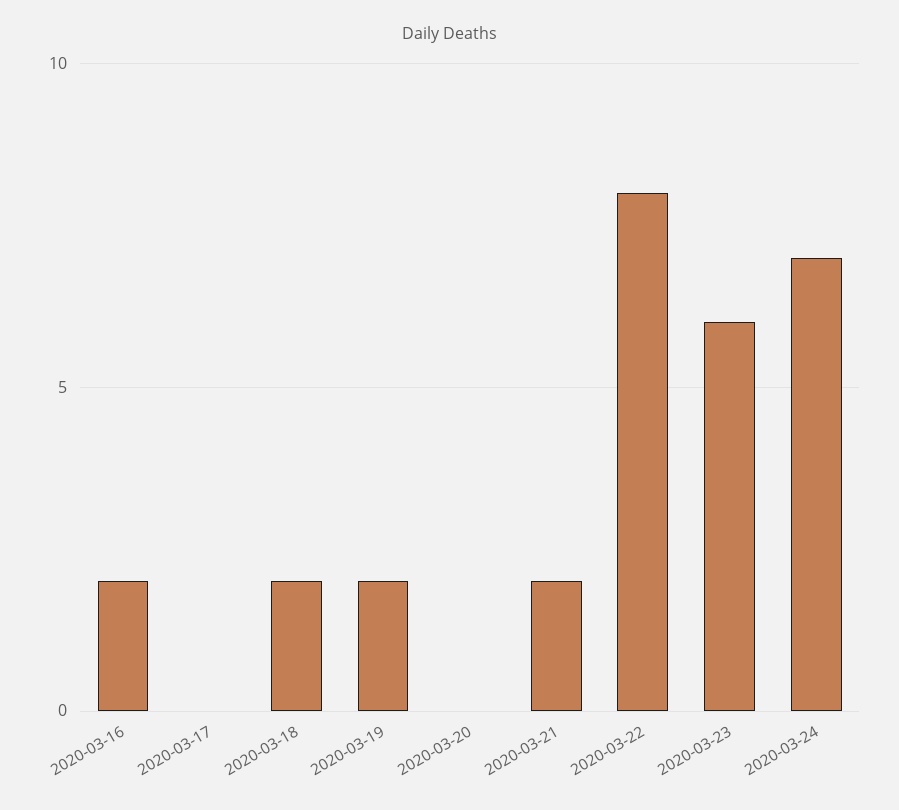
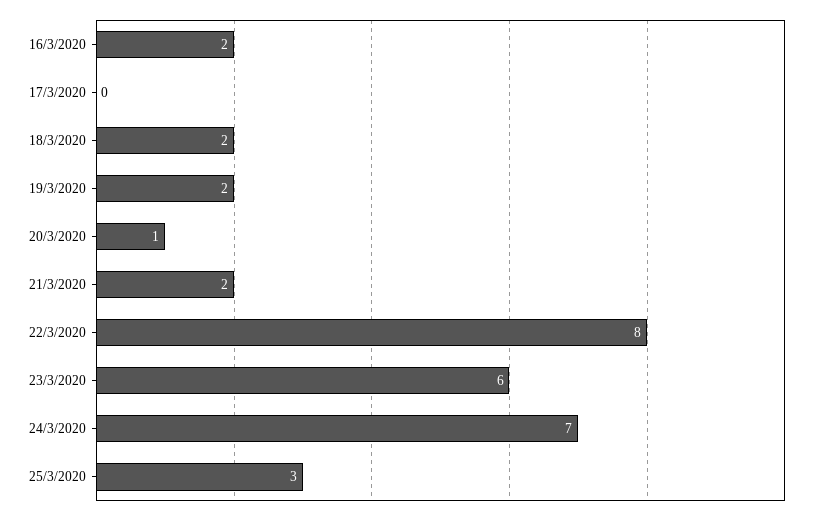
2020-03-20: 0 -> 1
25/3/2020: none -> 3

